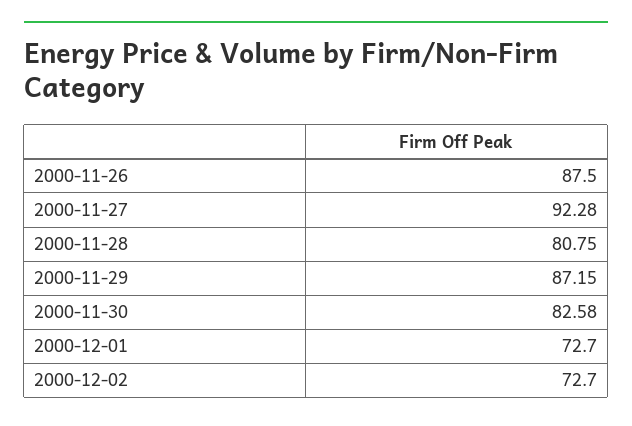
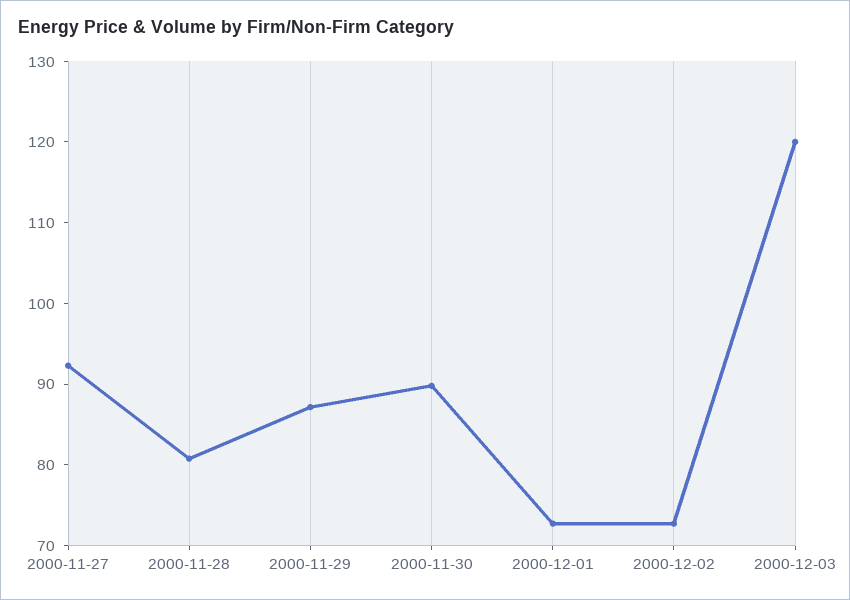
2000-11-26: 87.5 -> none
2000-11-30: 82.58 -> 90
2000-12-03: none -> 120

